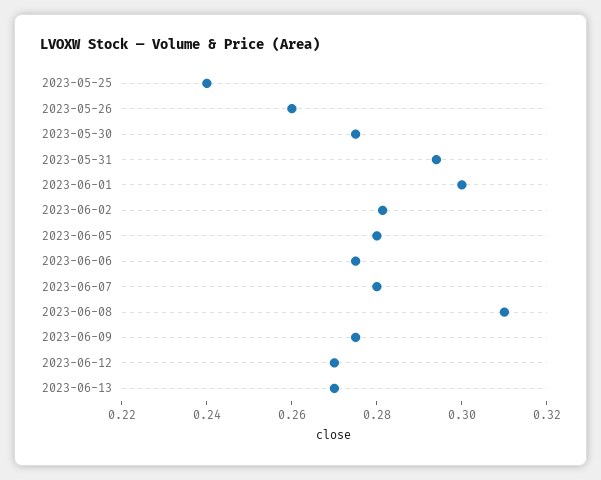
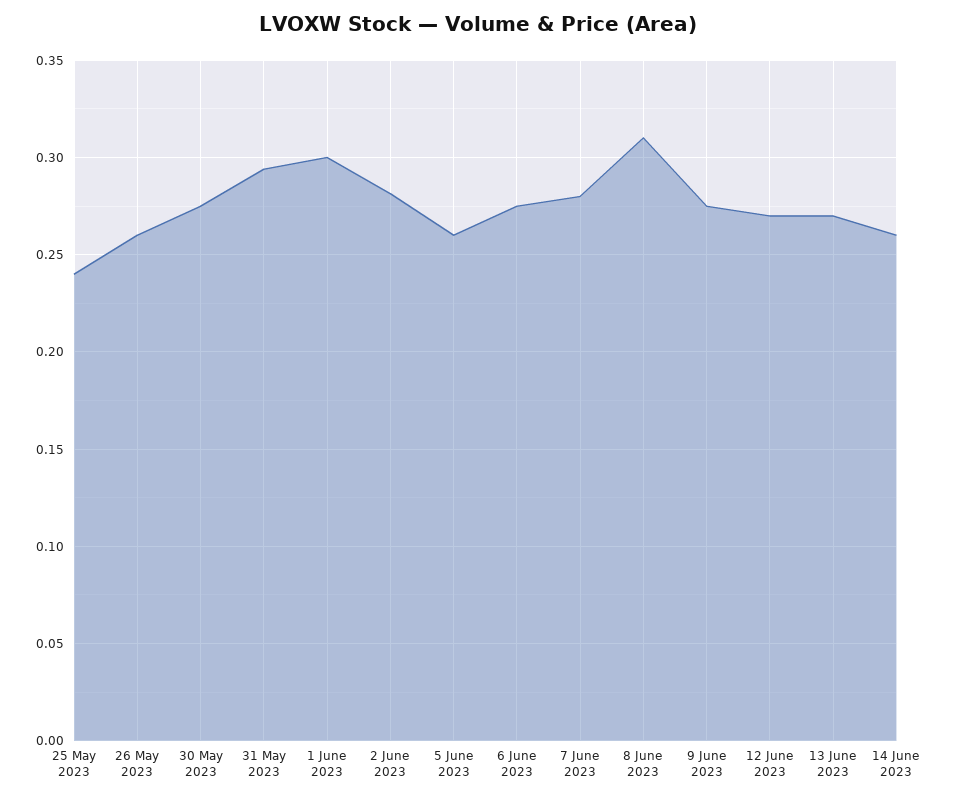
2023-06-05: 0.28 -> 0.26
14 June 2023: none -> 0.26

